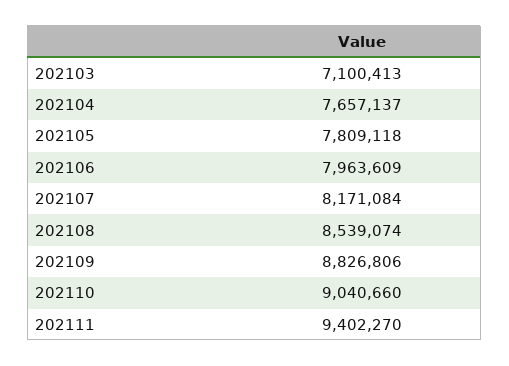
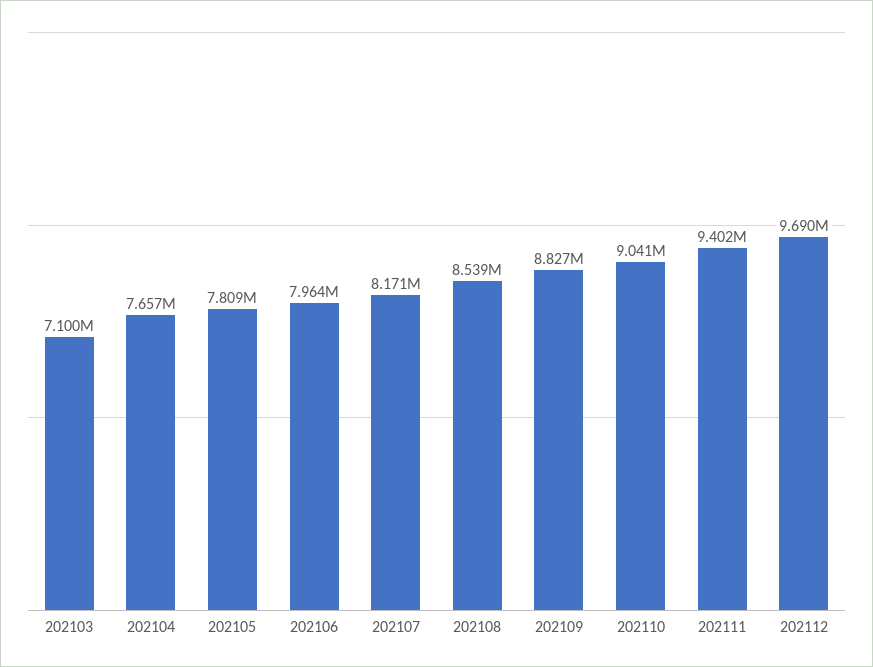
202112: none -> 9690000

